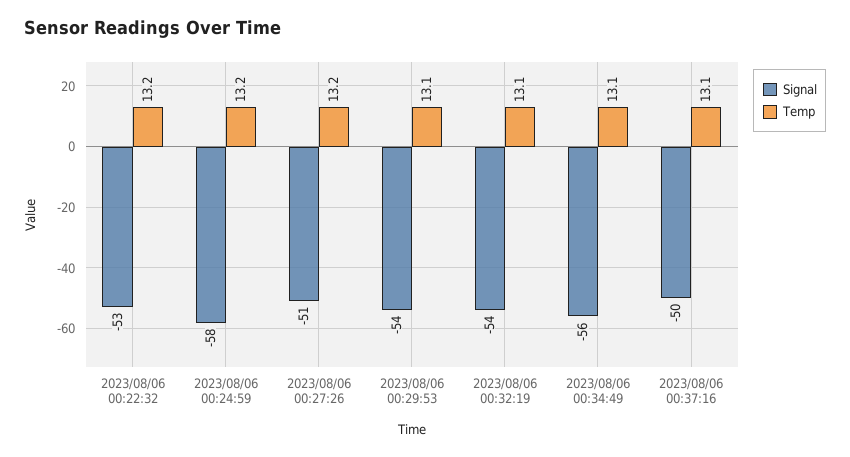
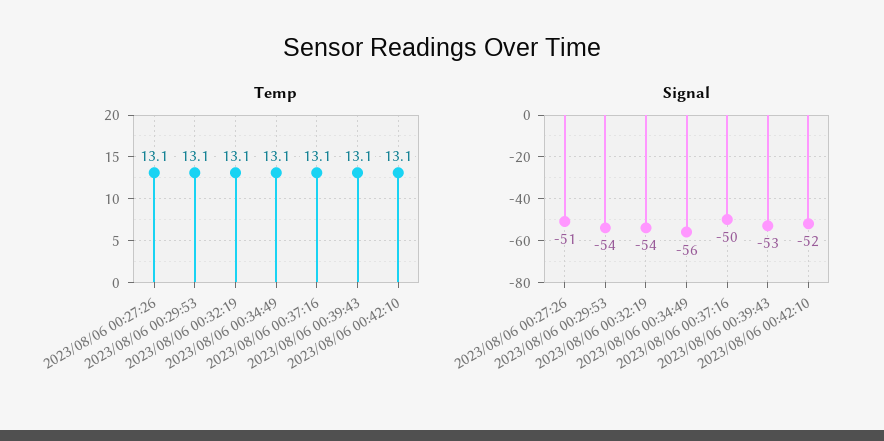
Signal, 2023/08/06 00:22:32: -53 -> none
Temp, 2023/08/06 00:22:32: 13.2 -> none
Signal, 2023/08/06 00:24:59: -58 -> none
Temp, 2023/08/06 00:24:59: 13.2 -> none
Temp, 2023/08/06 00:27:26: 13.2 -> 13.1
Temp, 2023/08/06 00:39:43: none -> 13.1
Temp, 2023/08/06 00:42:10: none -> 13.1
Signal, 2023/08/06 00:39:43: none -> -53
Signal, 2023/08/06 00:42:10: none -> -52

